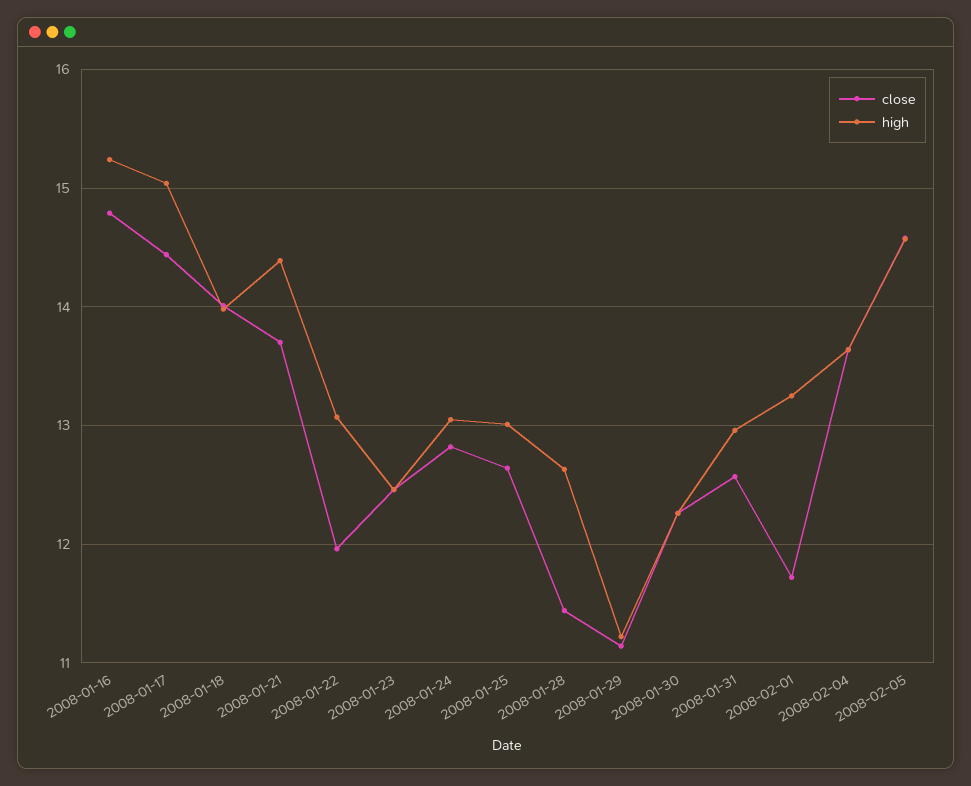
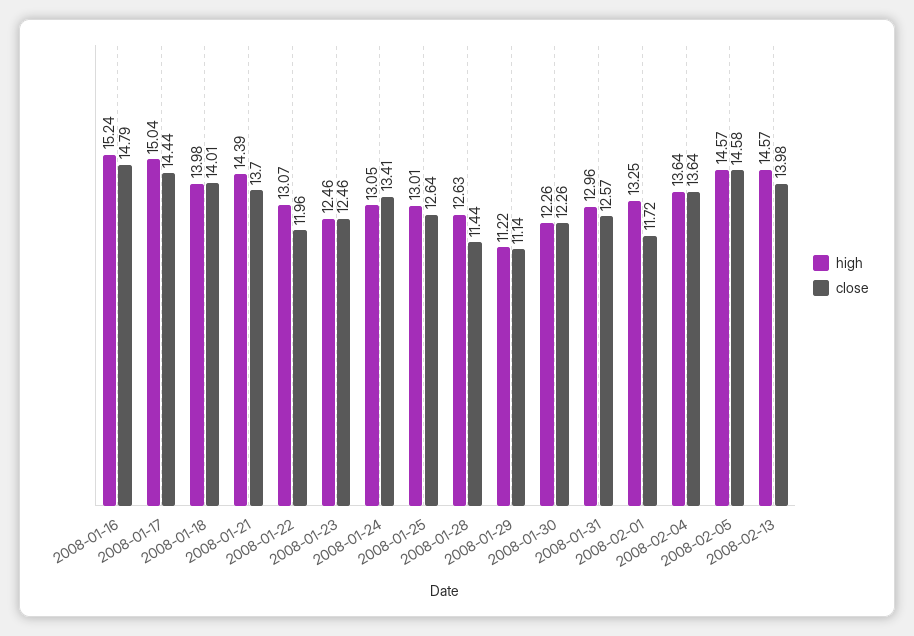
close, 2008-01-24: 12.8 -> 13.41
high, 2008-02-13: none -> 14.57
close, 2008-02-13: none -> 13.98

